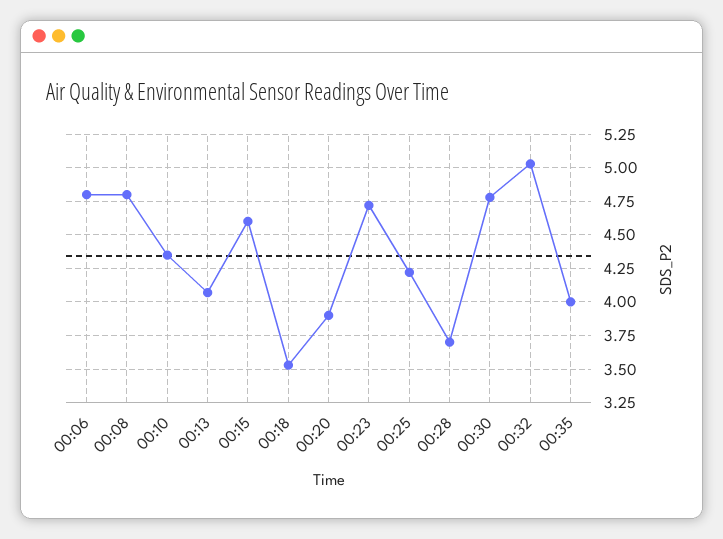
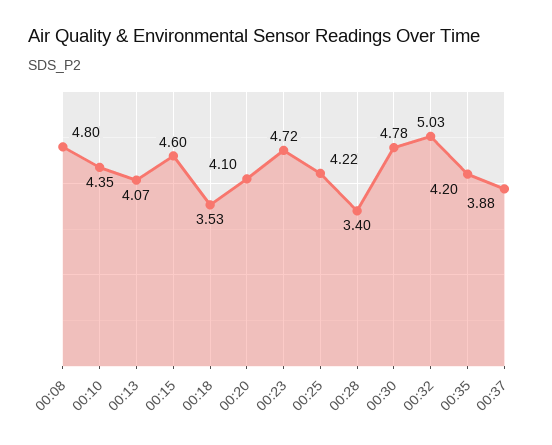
00:06: 4.8 -> none
00:20: 3.9 -> 4.1
00:28: 3.7 -> 3.4
00:35: 4 -> 4.2
00:37: none -> 3.88

